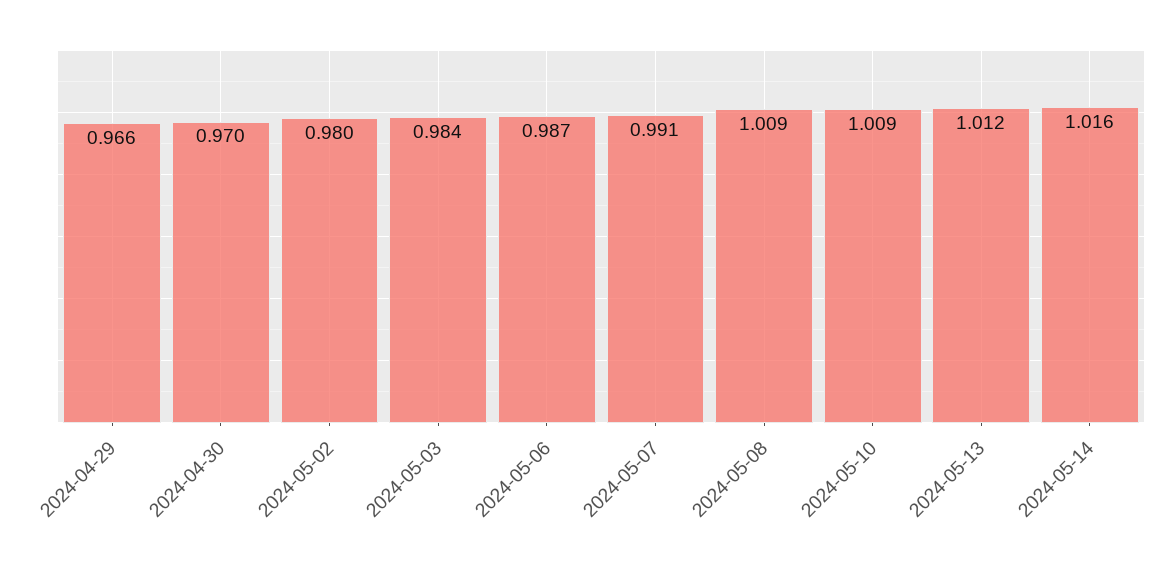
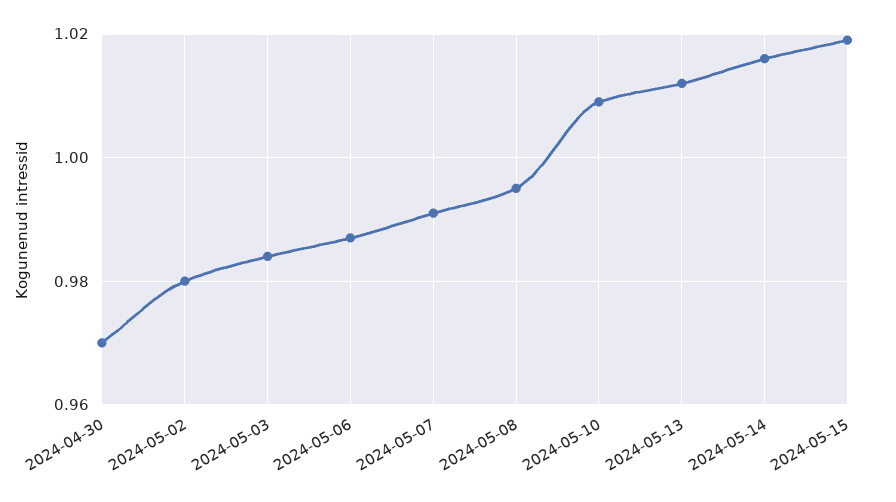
2024-04-29: 0.966 -> none
2024-05-08: 1.009 -> 0.995
2024-05-15: none -> 1.02

